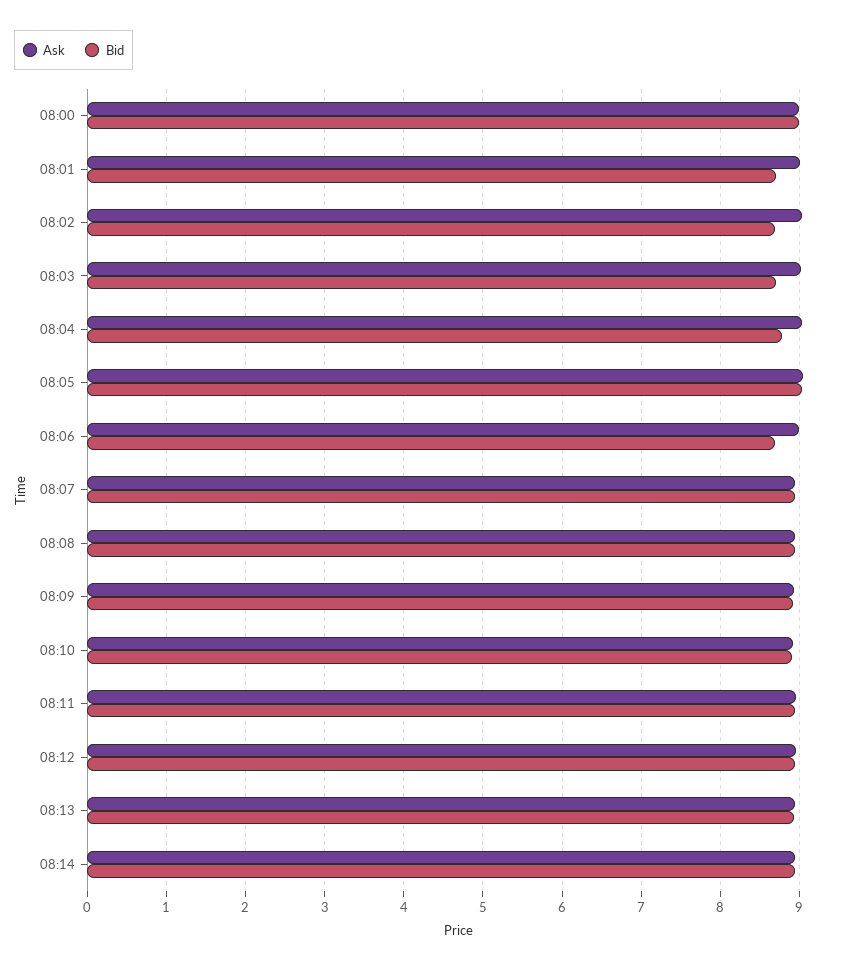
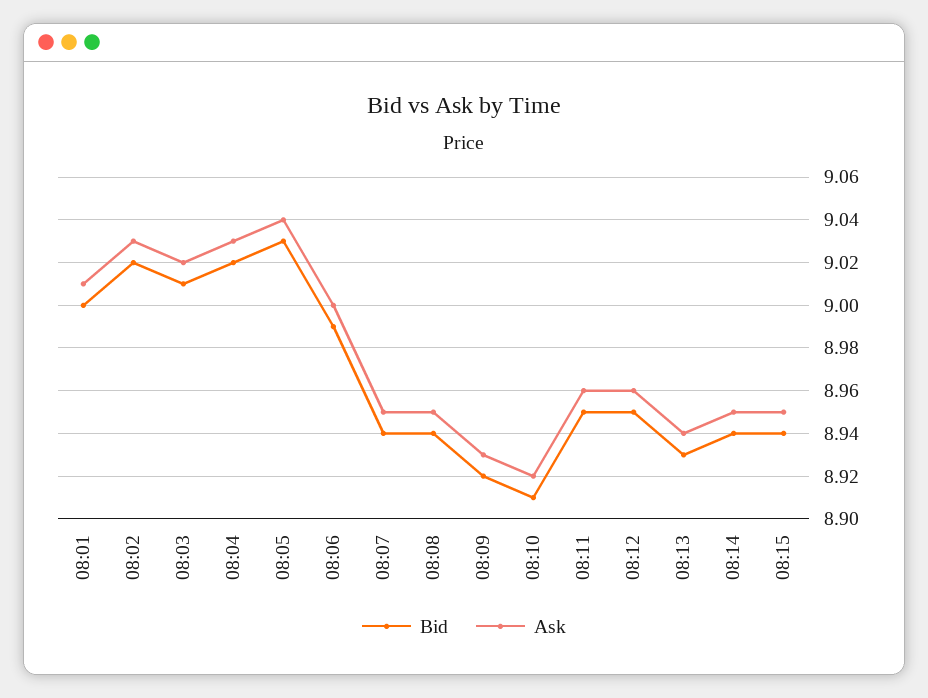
Ask, 08:00: 9 -> none
Bid, 08:00: 9 -> none
Bid, 08:01: 8.7 -> 9
Bid, 08:02: 8.7 -> 9.02
Bid, 08:03: 8.7 -> 9.01
Bid, 08:04: 8.8 -> 9.02
Bid, 08:06: 8.7 -> 8.99
Bid, 08:15: none -> 8.94
Ask, 08:15: none -> 8.95

